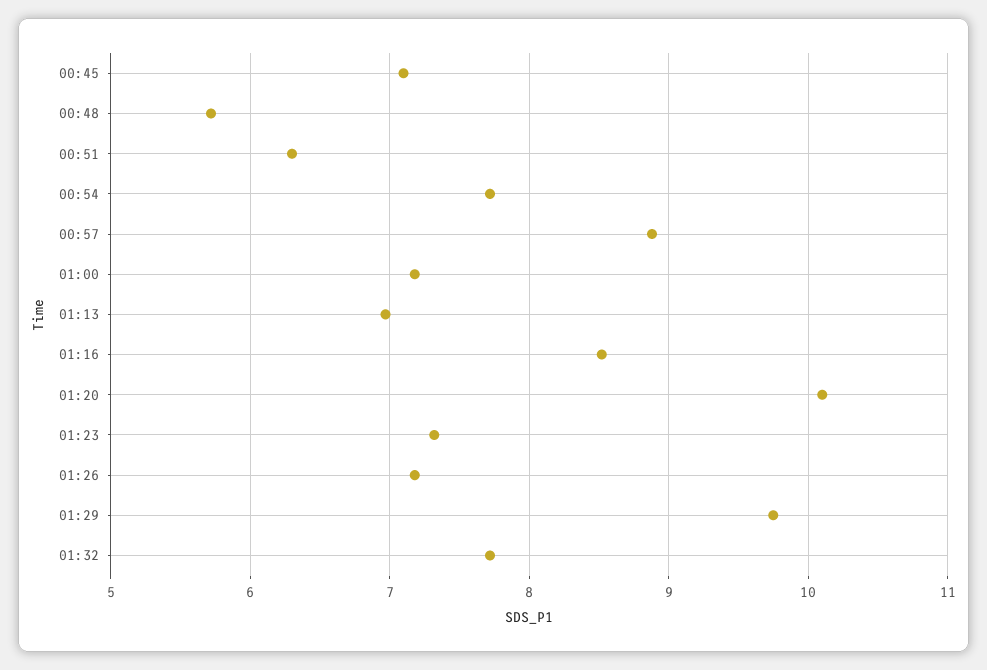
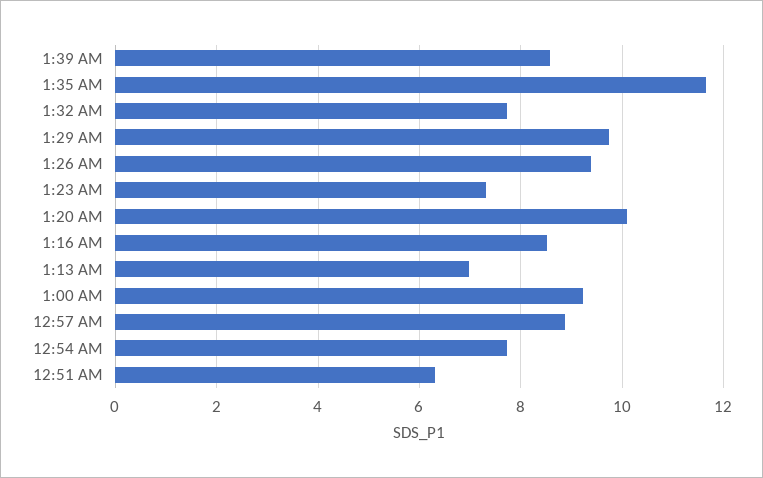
00:45: 7.1 -> none
00:48: 5.7 -> none
01:00: 7.2 -> 9.2
01:26: 7.2 -> 9.4
1:39 AM: none -> 8.6
1:35 AM: none -> 11.6

